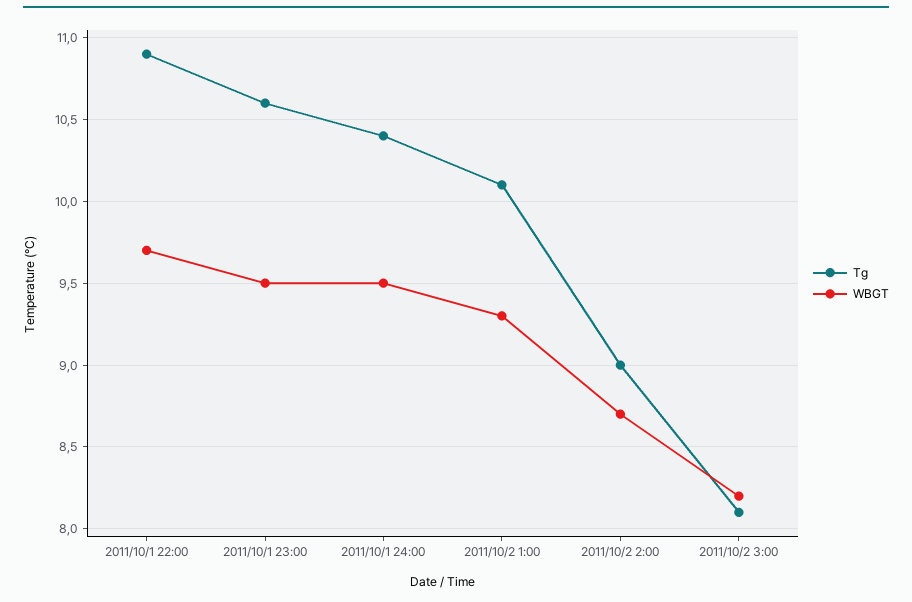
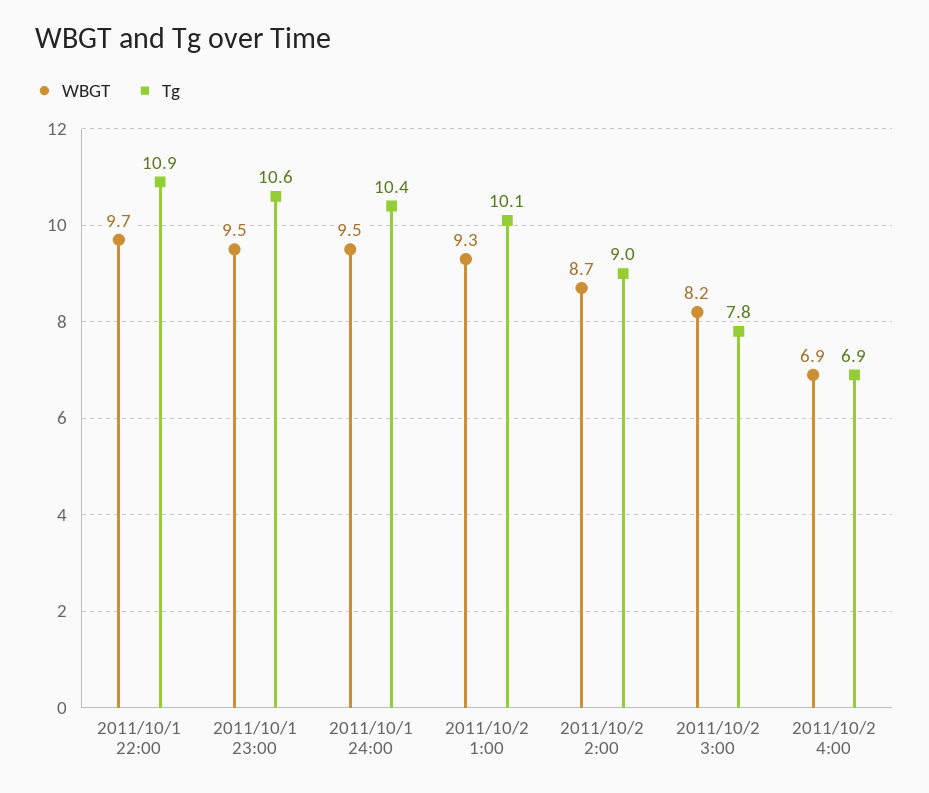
Tg, 2011/10/2 3:00: 8.1 -> 7.8
WBGT, 2011/10/2 4:00: none -> 6.9
Tg, 2011/10/2 4:00: none -> 6.9

